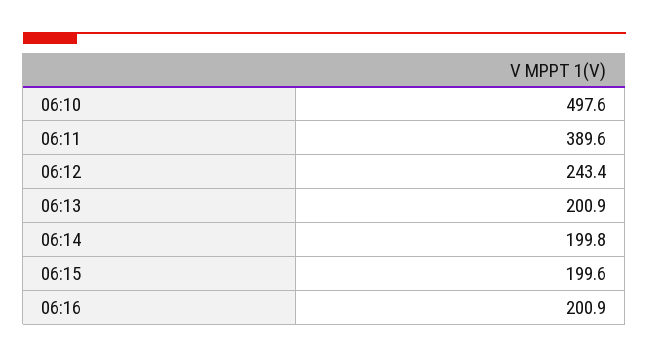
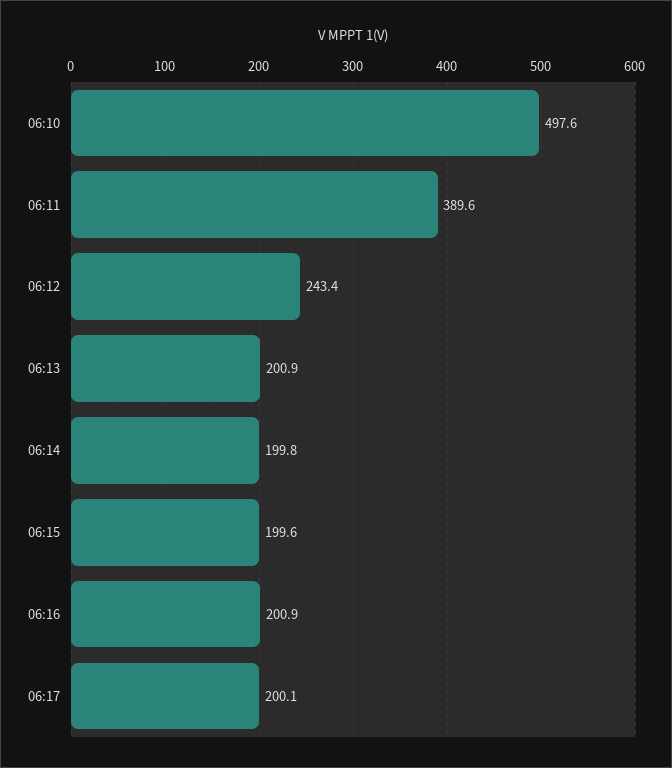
06:17: none -> 200.1

